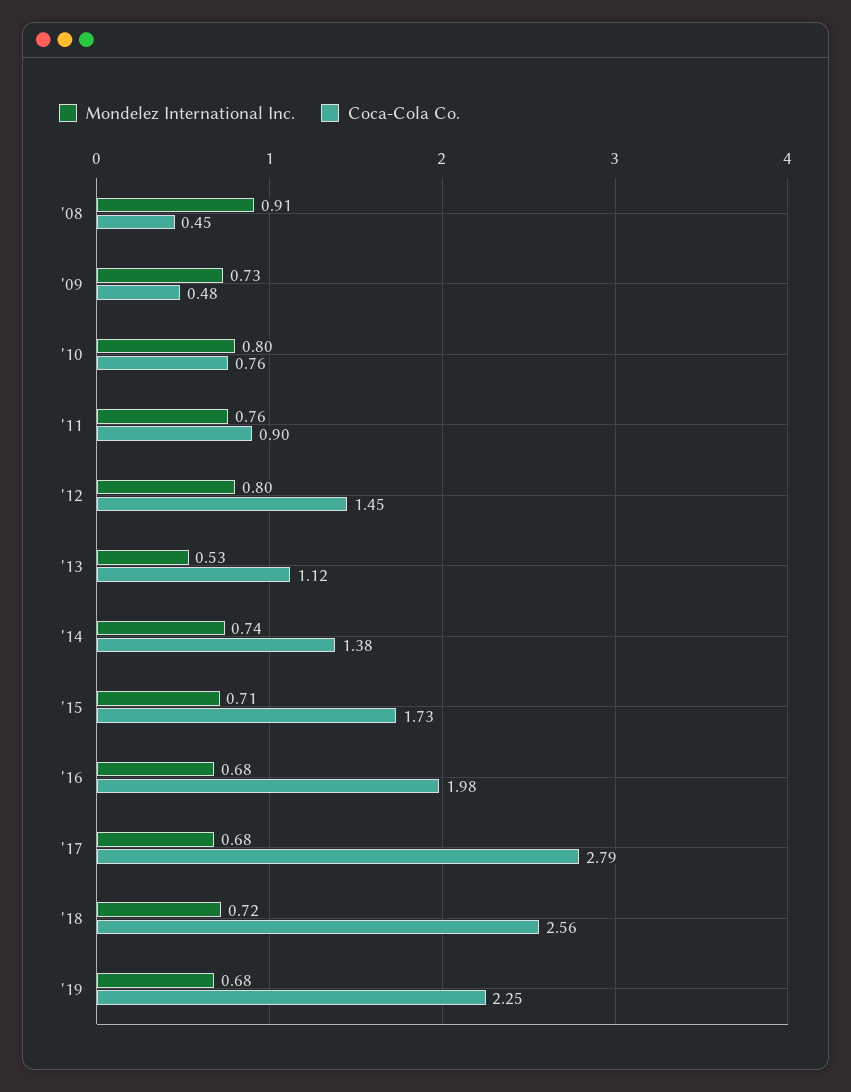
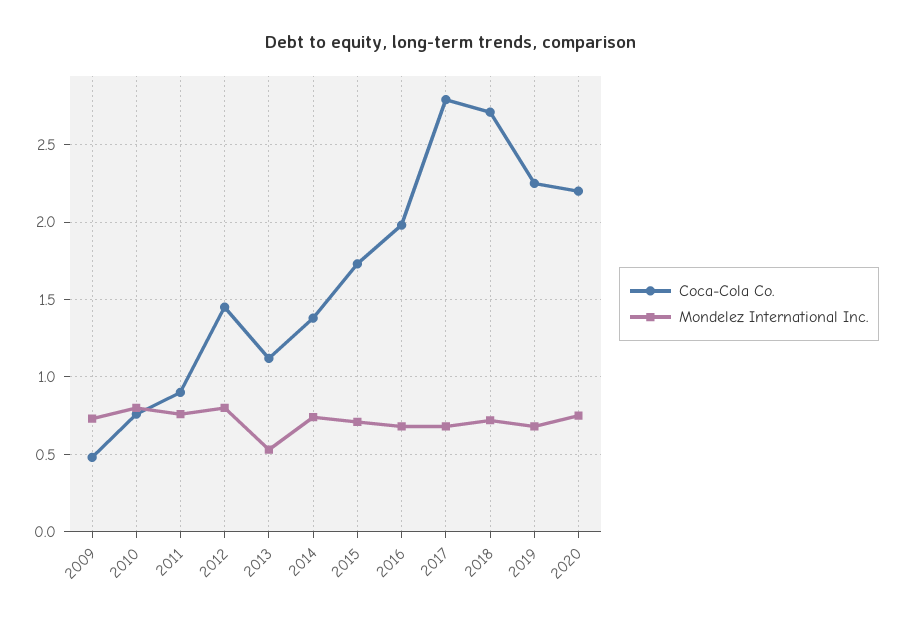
Mondelez International Inc., '08: 0.91 -> none
Coca-Cola Co., '08: 0.45 -> none
Coca-Cola Co., '18: 2.56 -> 2.7
Coca-Cola Co., 2020: none -> 2.2
Mondelez International Inc., 2020: none -> 0.75

